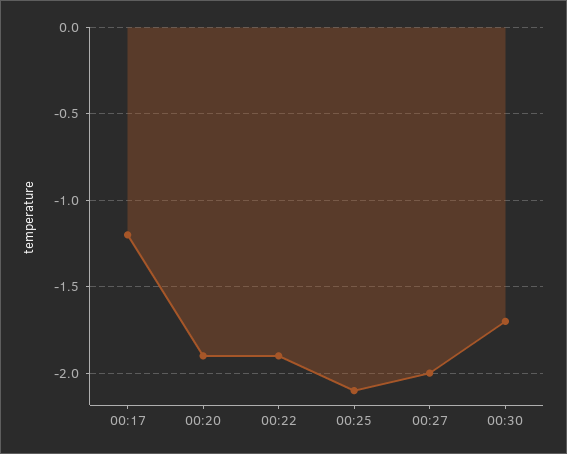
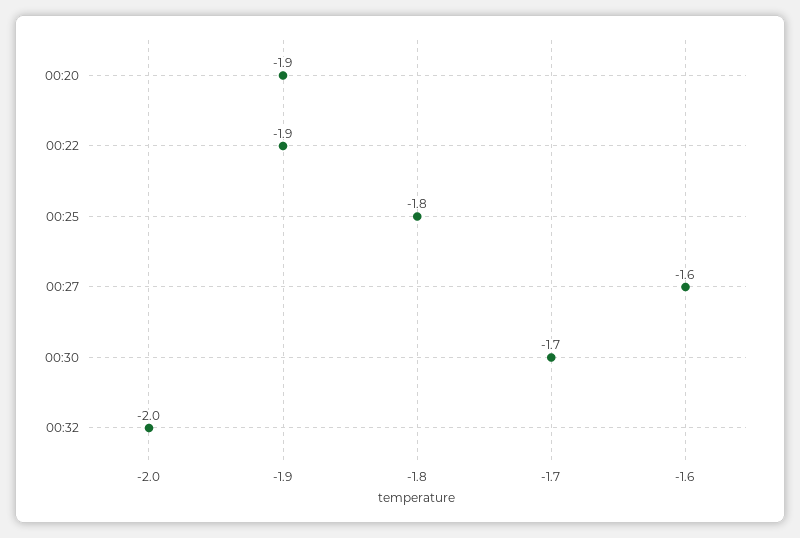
00:17: -1.2 -> none
00:25: -2.1 -> -1.8
00:27: -2 -> -1.6
00:32: none -> -2

